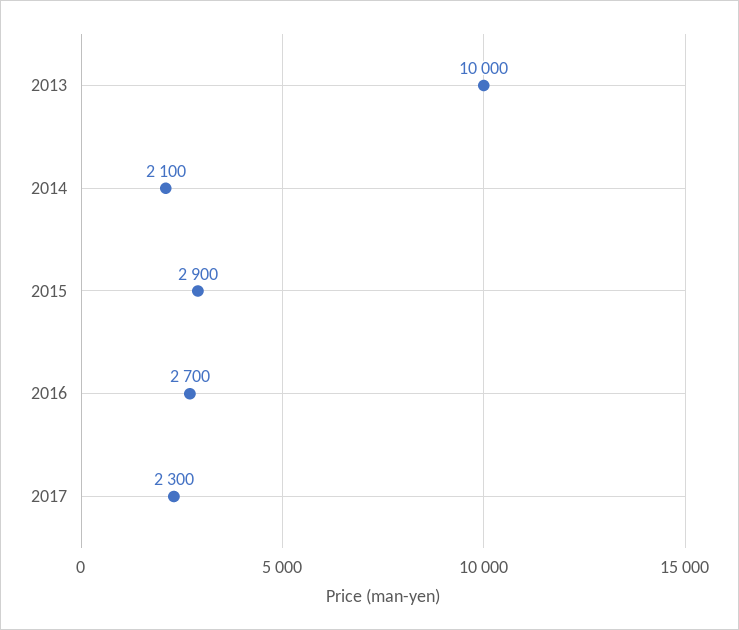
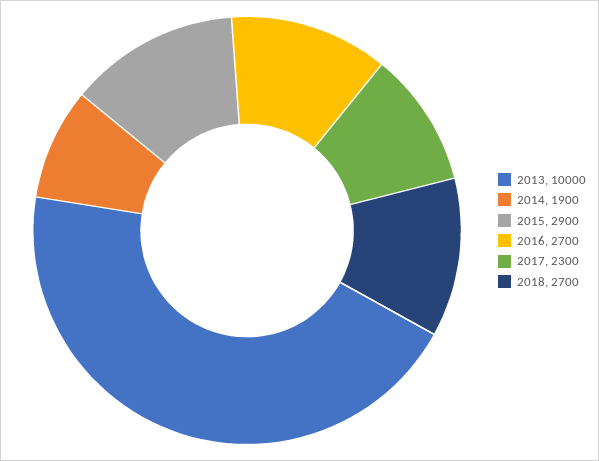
2014: 2100 -> 1900
2018: none -> 2700

